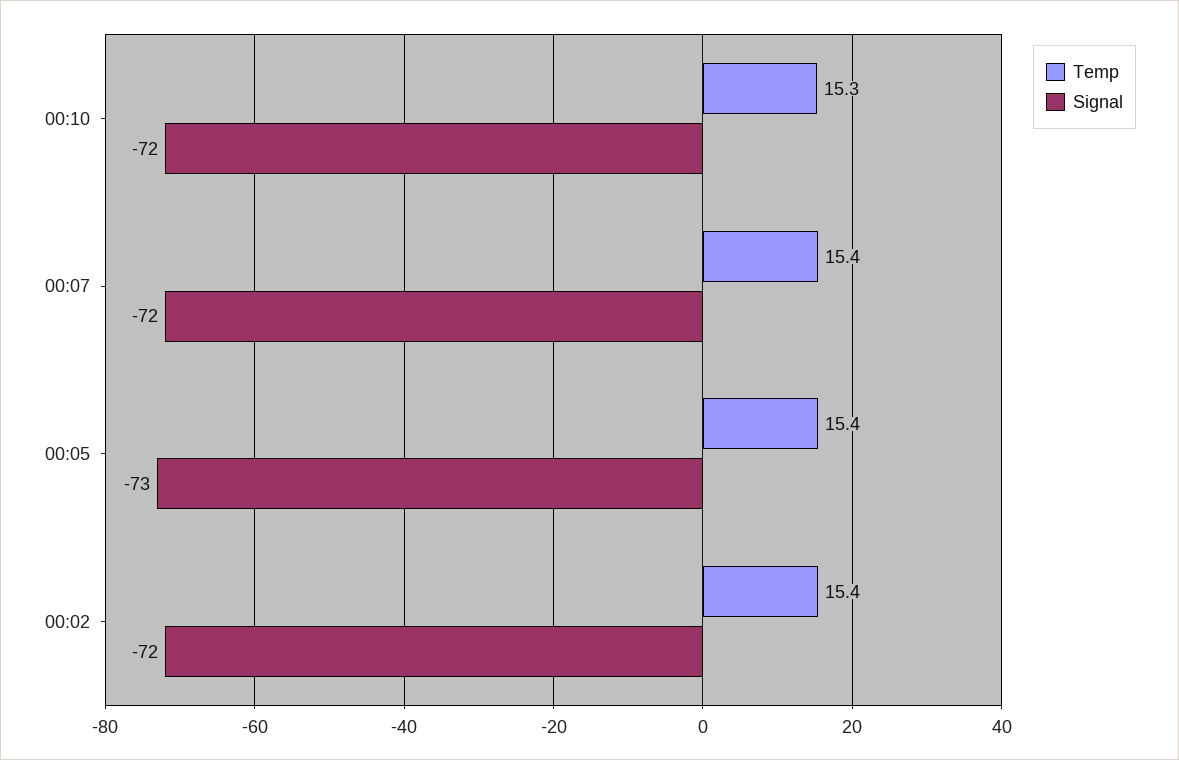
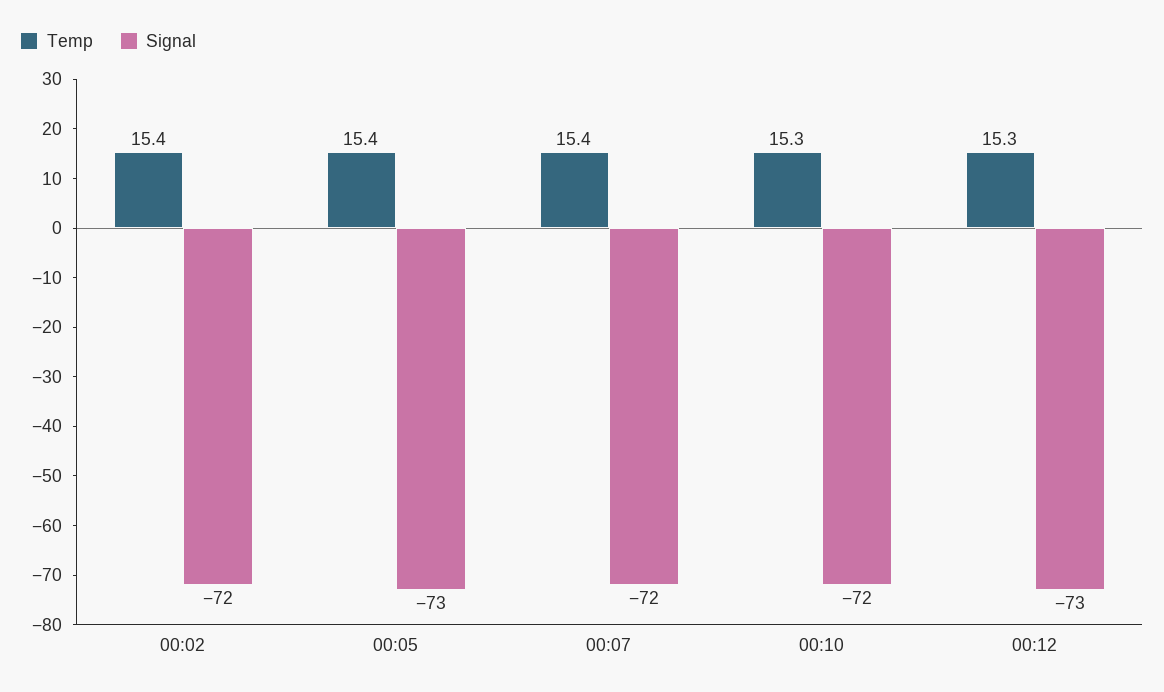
Temp, 00:12: none -> 15.3
Signal, 00:12: none -> -73

